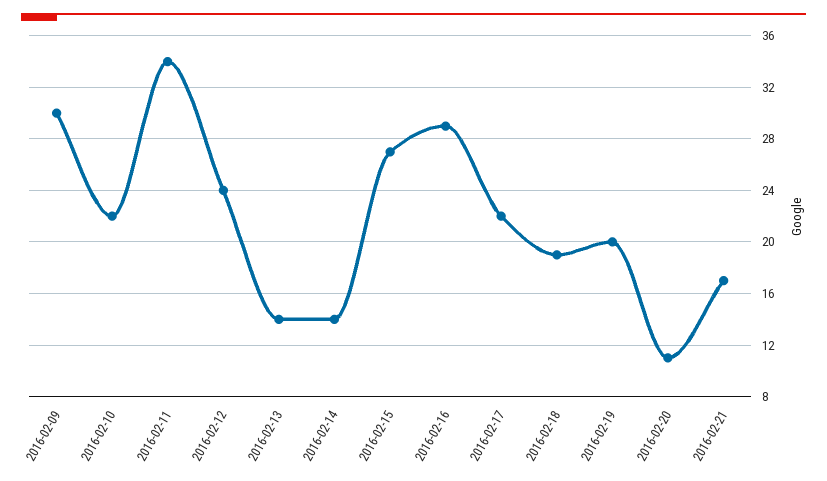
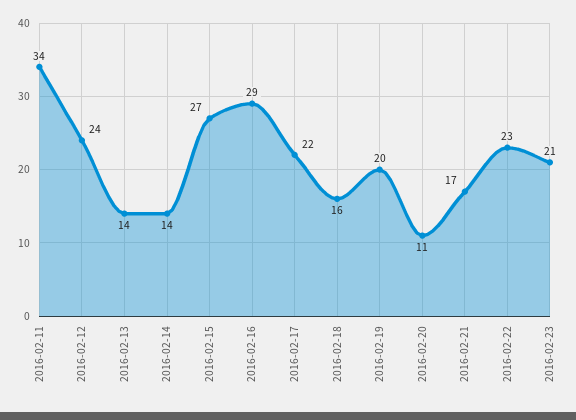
2016-02-09: 30 -> none
2016-02-10: 22 -> none
2016-02-18: 19 -> 16
2016-02-22: none -> 23
2016-02-23: none -> 21

